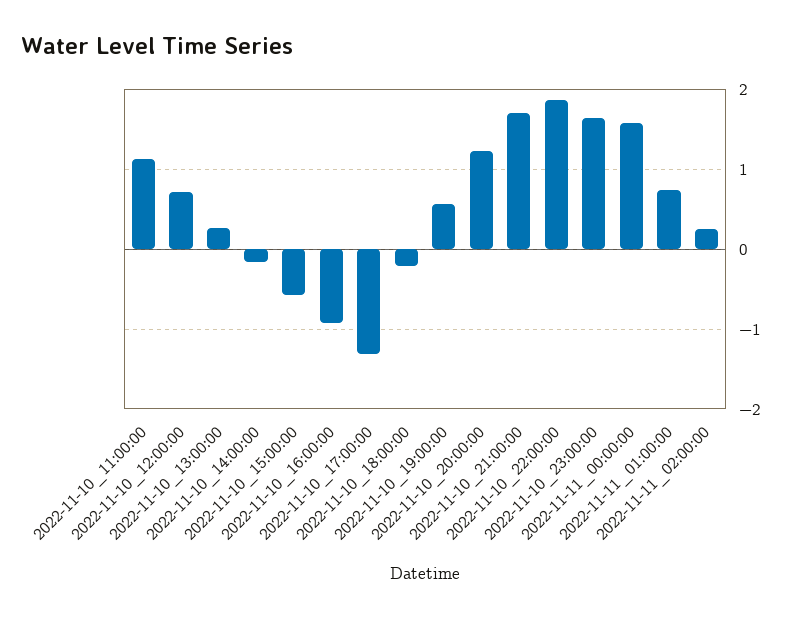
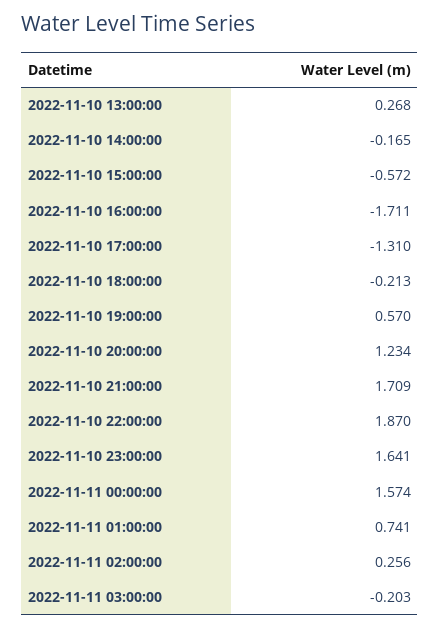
2022-11-10_11:00:00: 1.1 -> none
2022-11-10_12:00:00: 0.7 -> none
2022-11-10_16:00:00: -0.9 -> -1.711
2022-11-11 03:00:00: none -> -0.203

